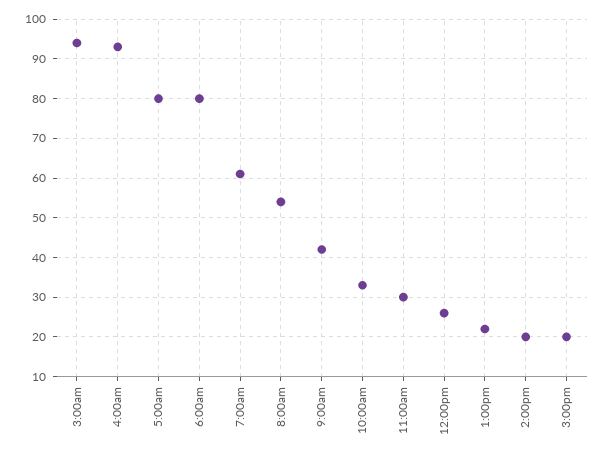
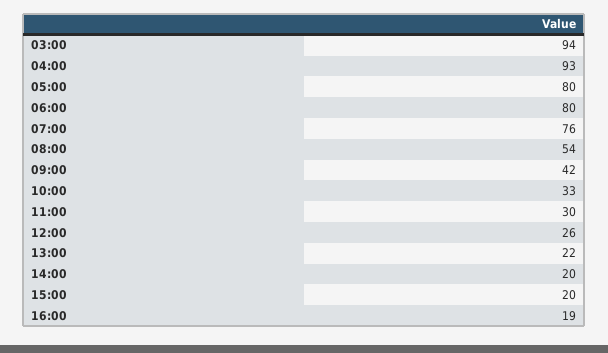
7:00am: 60 -> 76
16:00: none -> 19

